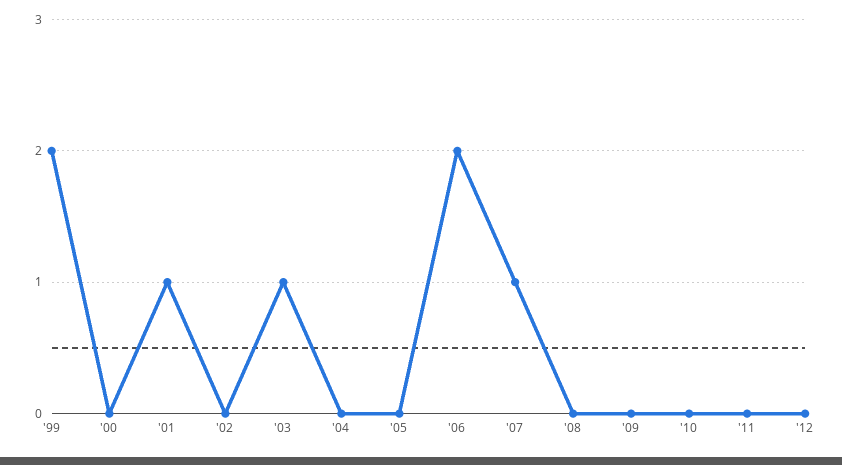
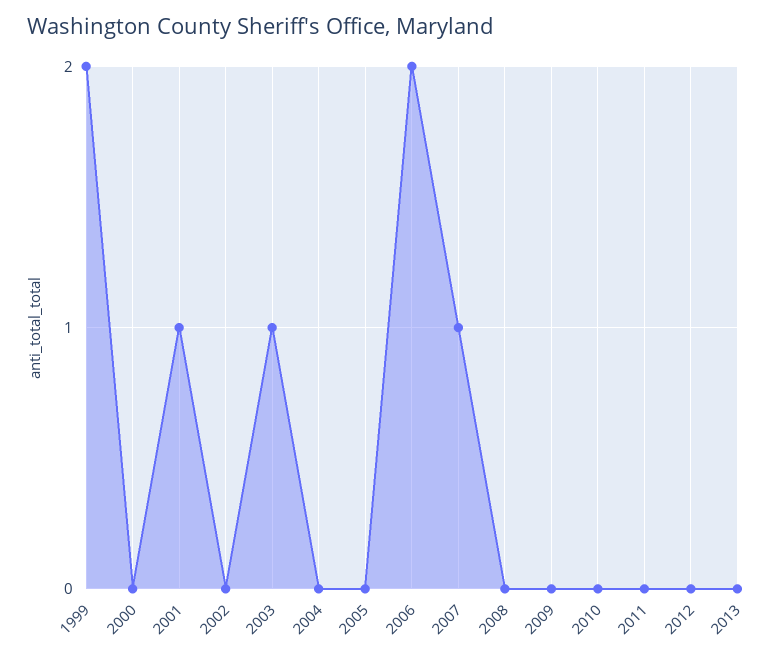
2013: none -> 0

